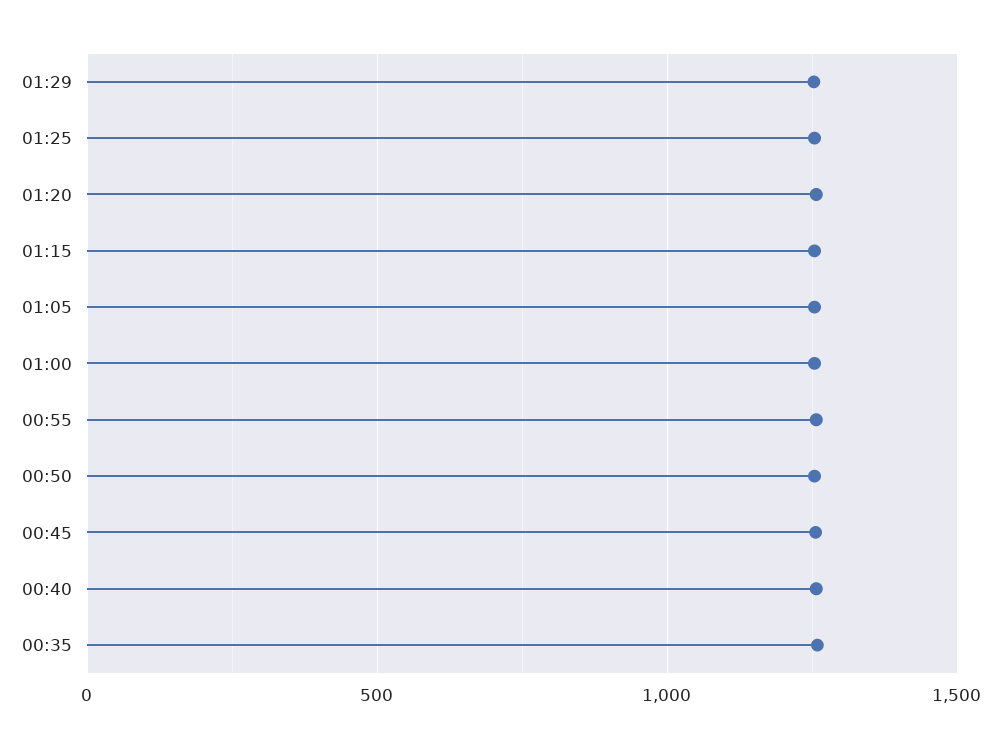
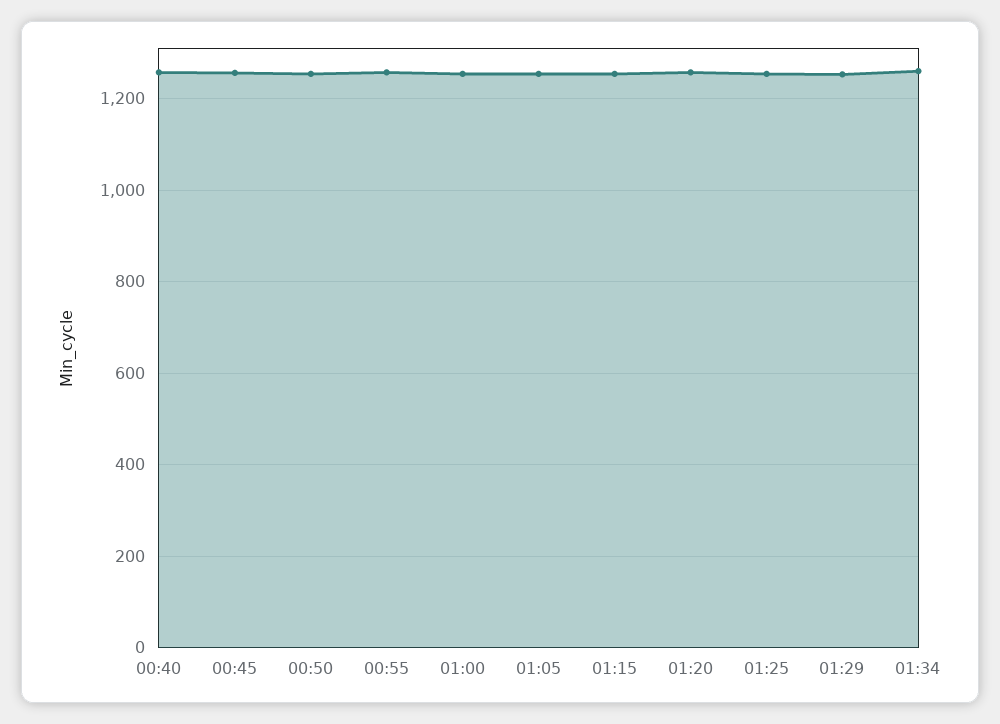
00:35: 1250 -> none
01:34: none -> 1260

